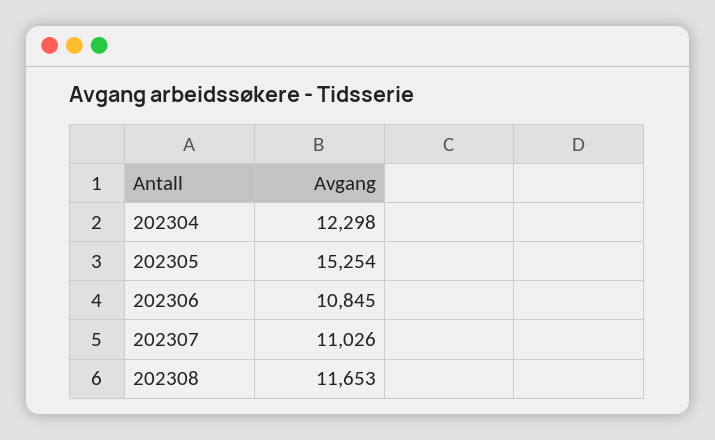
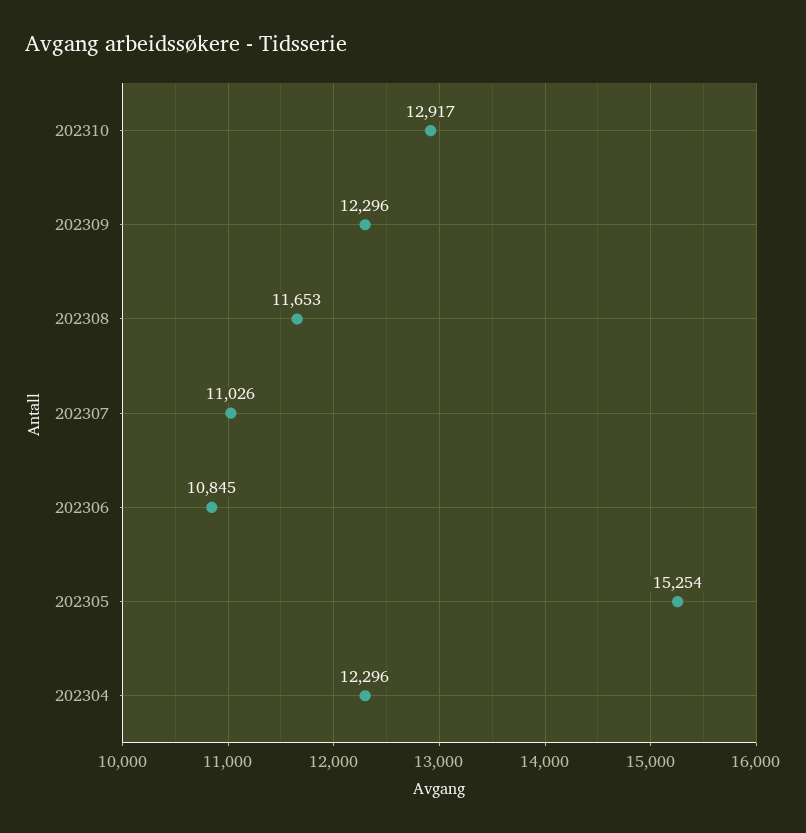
202304: 12298 -> 12296
202310: none -> 12917
202309: none -> 12296

